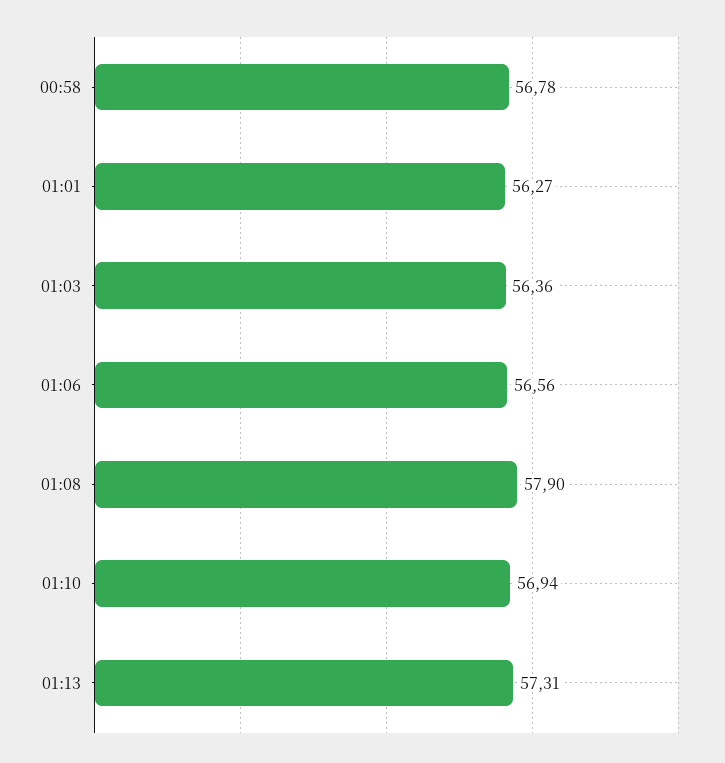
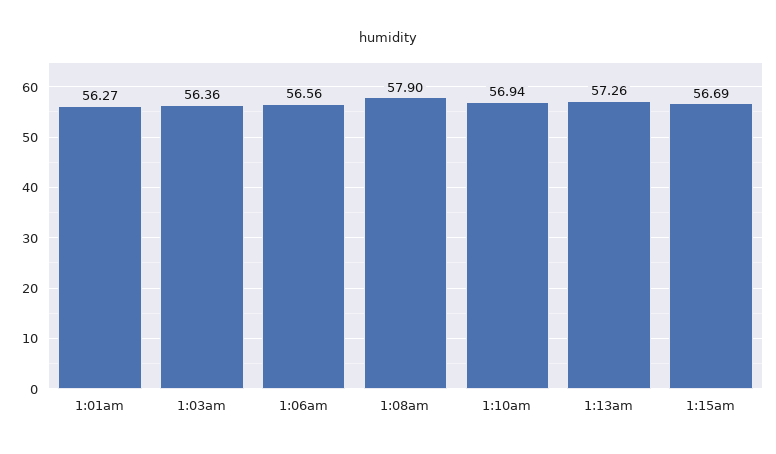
00:58: 56.78 -> none
01:13: 57.31 -> 57.26
1:15am: none -> 56.69

